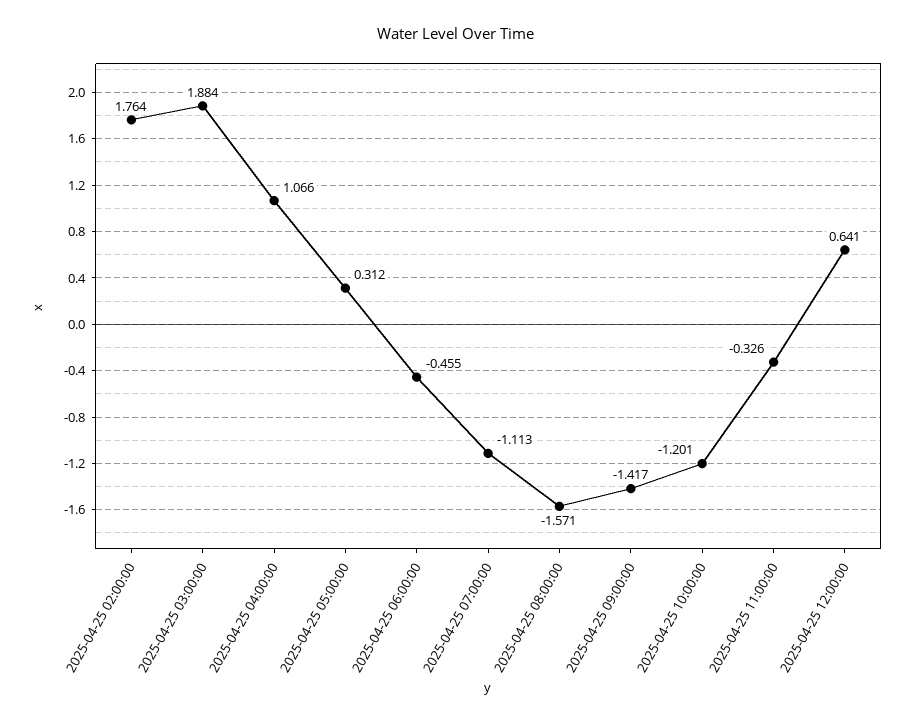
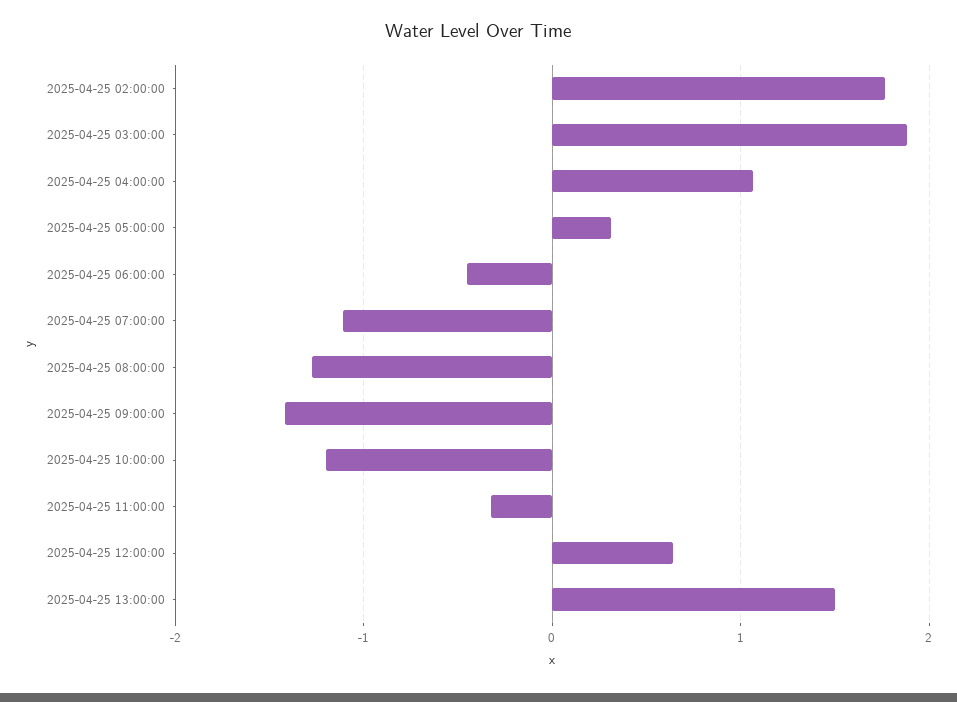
2025-04-25 08:00:00: -1.571 -> -1.3
2025-04-25 13:00:00: none -> 1.5

